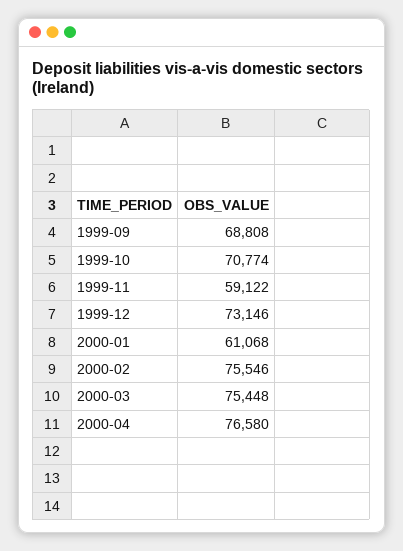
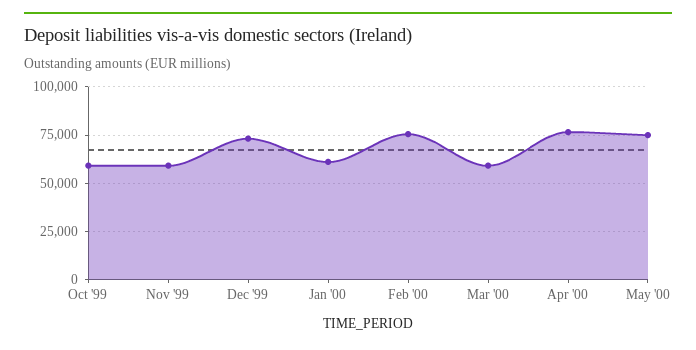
1999-09: 68808 -> none
1999-10: 70774 -> 60000
2000-03: 75448 -> 60000
May '00: none -> 75000

